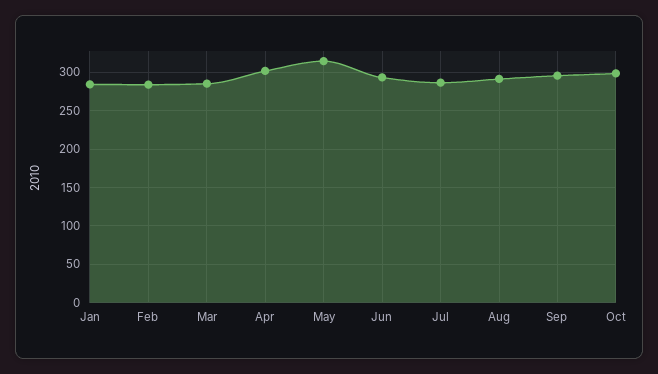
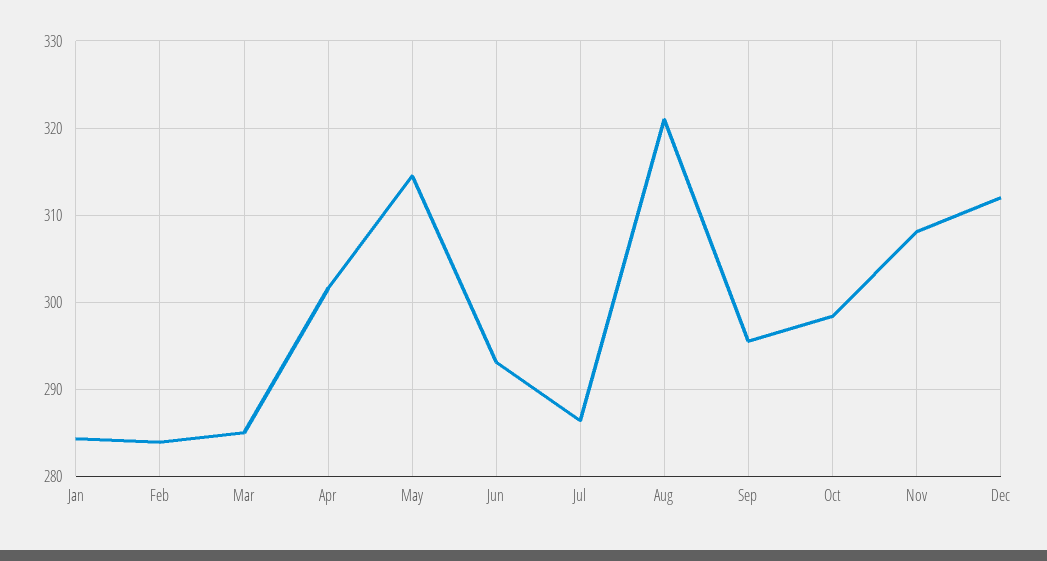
Aug: 290 -> 321
Nov: none -> 308
Dec: none -> 312

